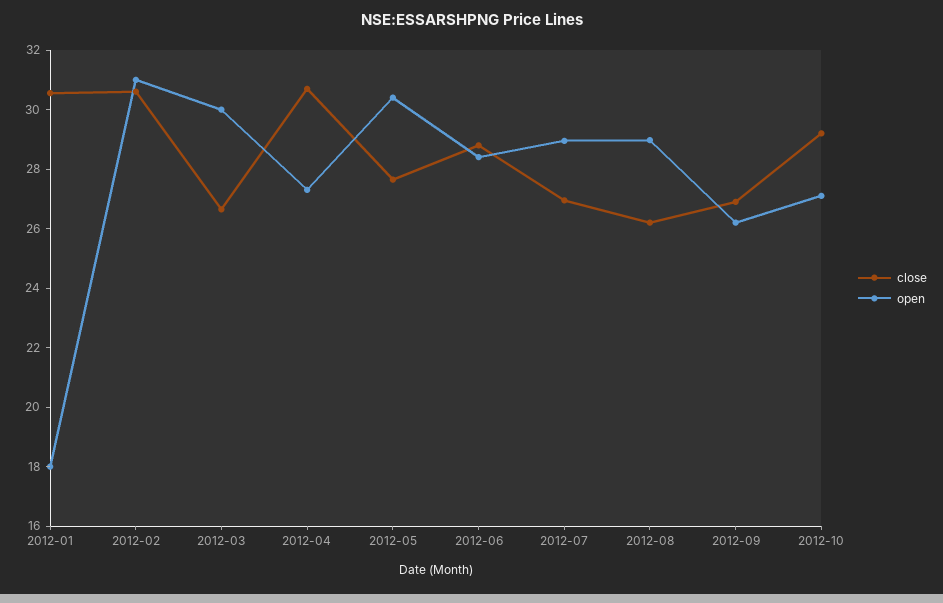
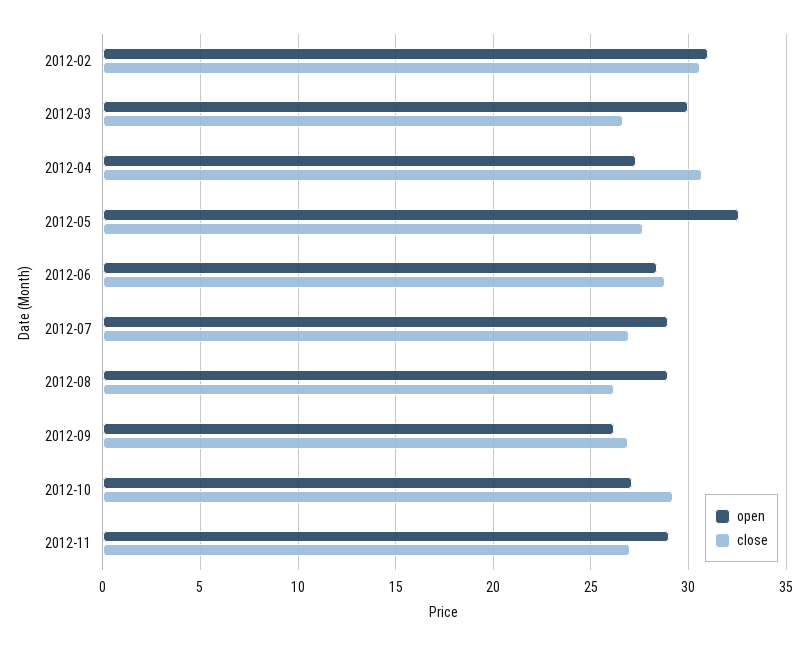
close, 2012-01: 30.5 -> none
open, 2012-01: 18 -> none
open, 2012-05: 30.5 -> 32.5
open, 2012-11: none -> 29
close, 2012-11: none -> 27

